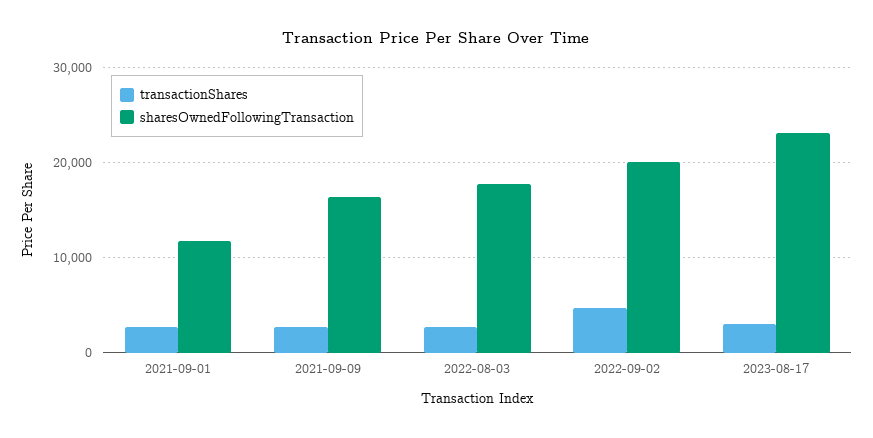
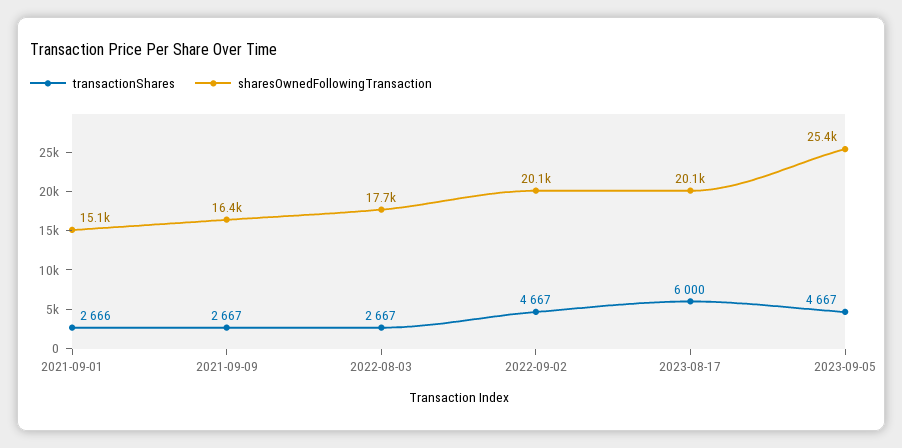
sharesOwnedFollowingTransaction, 2021-09-01: 12000 -> 15100
transactionShares, 2023-08-17: 3000 -> 6000
sharesOwnedFollowingTransaction, 2023-08-17: 23000 -> 20100
transactionShares, 2023-09-05: none -> 4667
sharesOwnedFollowingTransaction, 2023-09-05: none -> 25400

